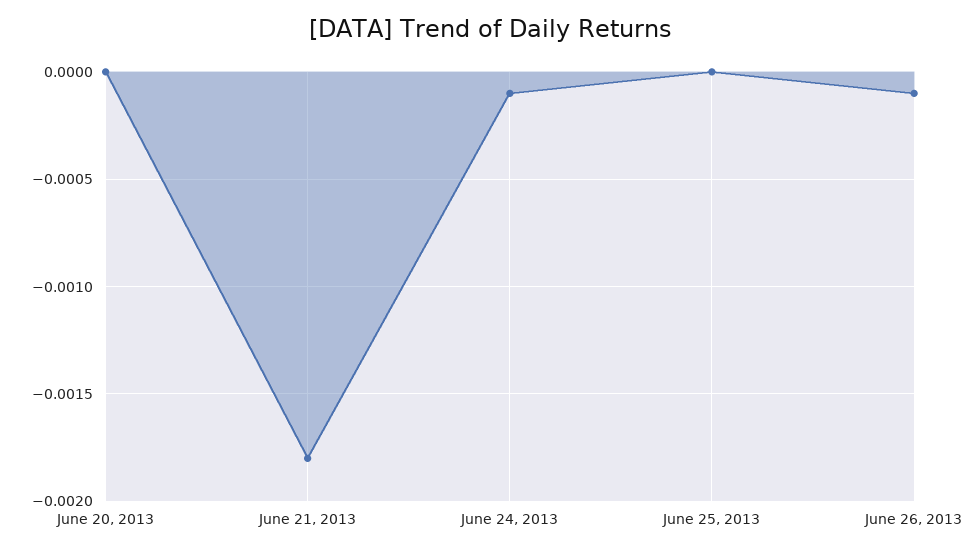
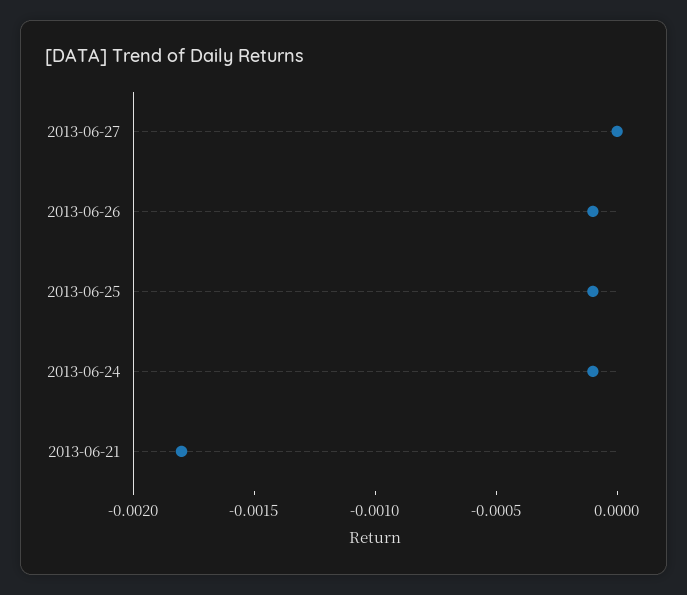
June 20, 2013: 0 -> none
June 25, 2013: 0 -> -0.0001
2013-06-27: none -> 0

